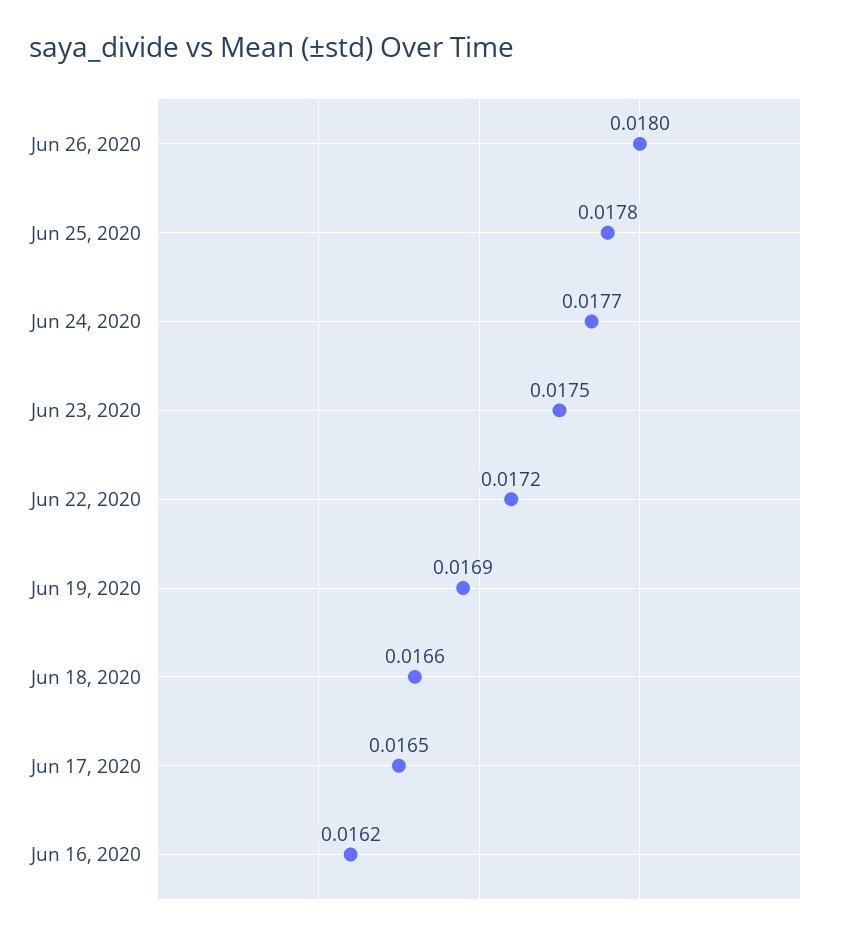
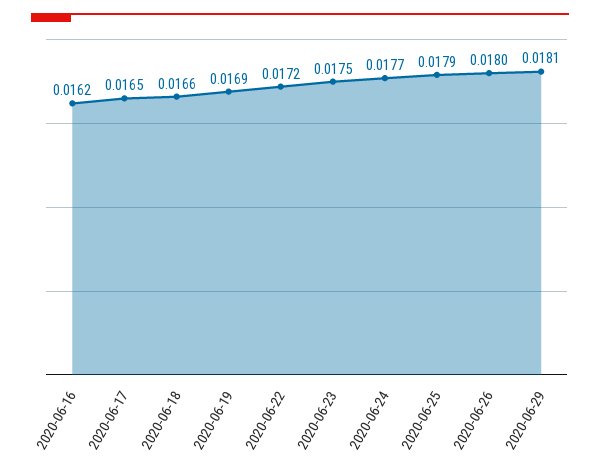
Jun 25, 2020: 0.0178 -> 0.0179
2020-06-29: none -> 0.0181

